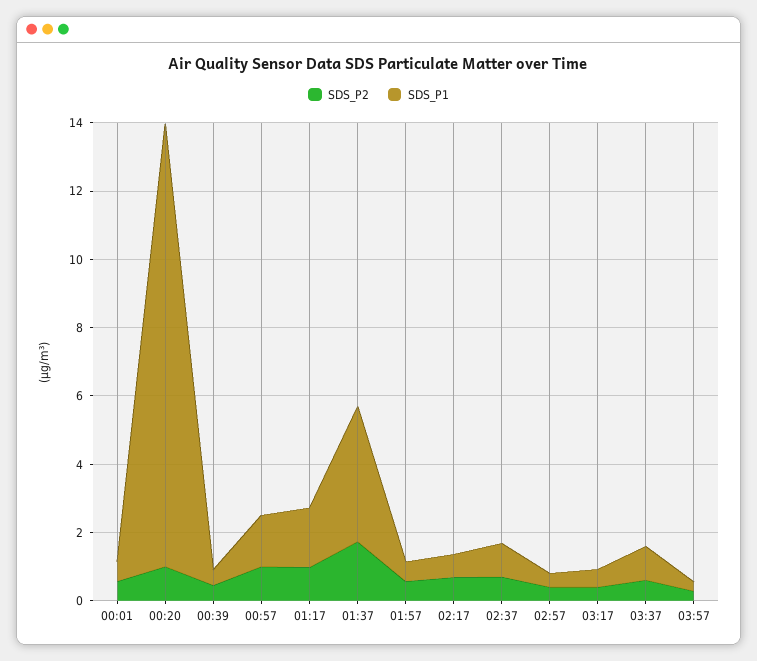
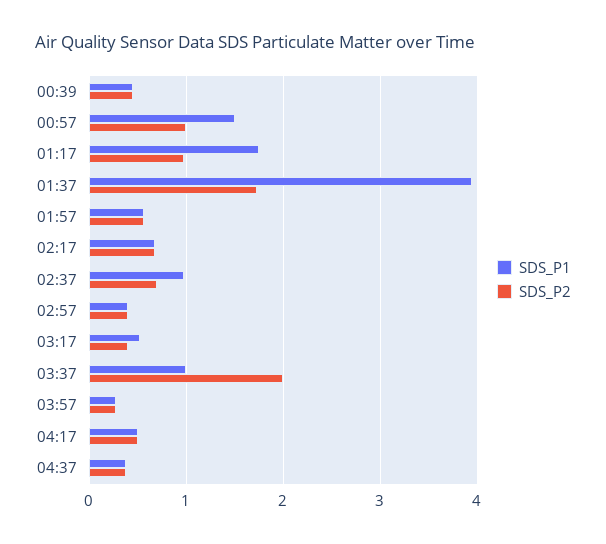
SDS_P2, 00:01: 0.5 -> none
SDS_P1, 00:01: 0.5 -> none
SDS_P2, 00:20: 1 -> none
SDS_P1, 00:20: 13 -> none
SDS_P2, 03:37: 0.5 -> 2
SDS_P1, 04:17: none -> 0.5
SDS_P2, 04:17: none -> 0.5
SDS_P1, 04:37: none -> 0.4
SDS_P2, 04:37: none -> 0.4

